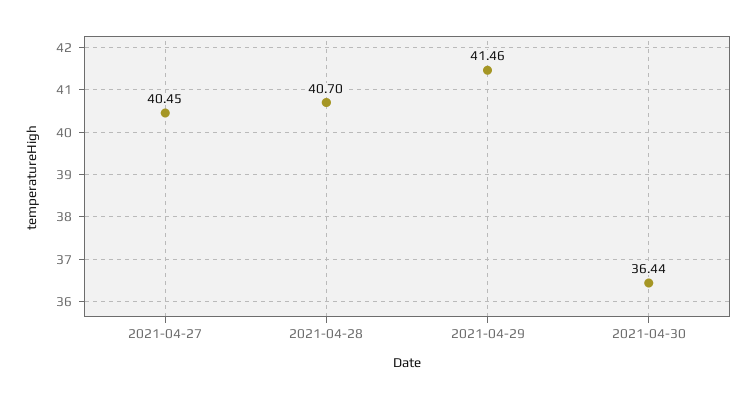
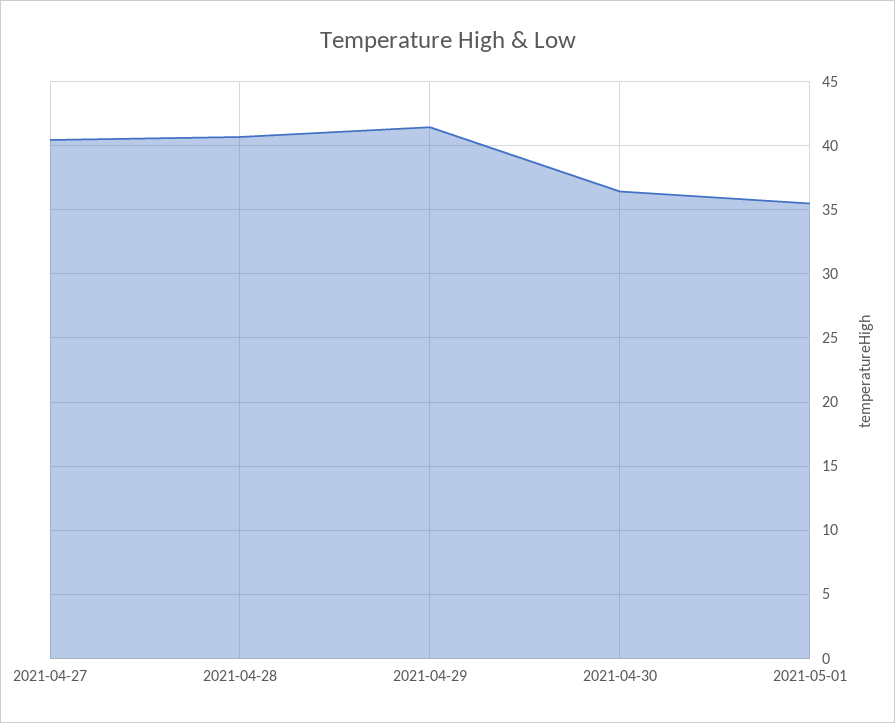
2021-05-01: none -> 35.5

